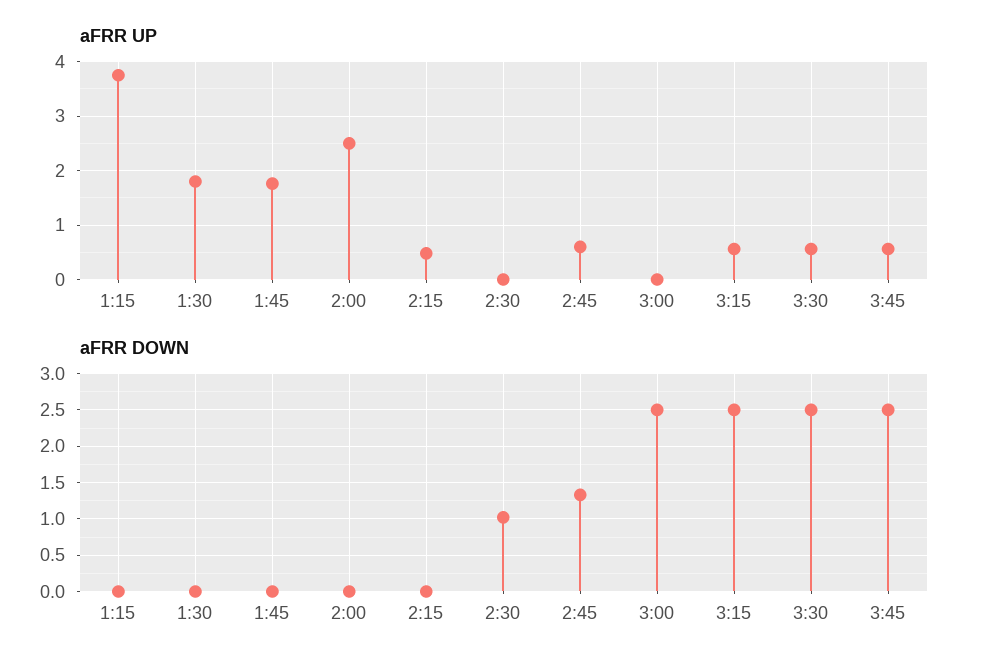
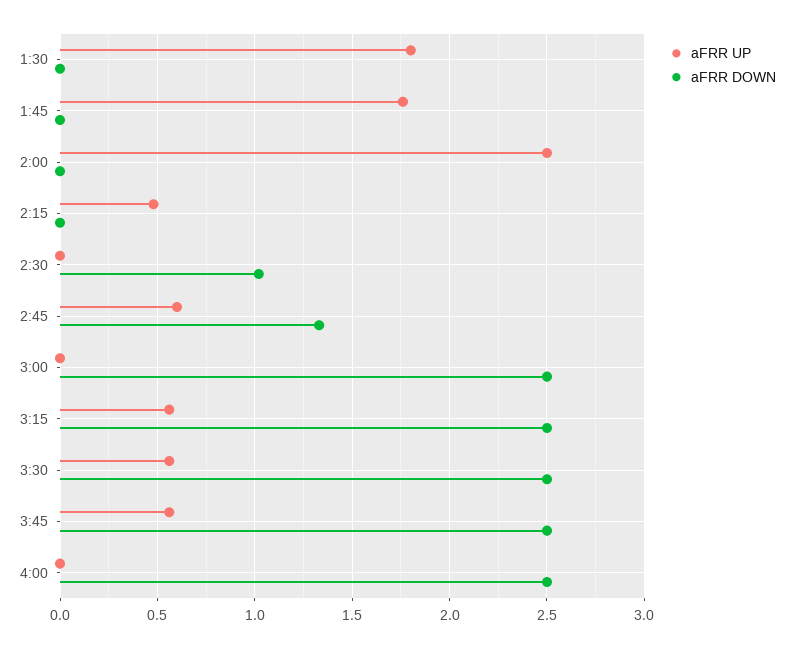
aFRR UP, 1:15: 3.8 -> none
aFRR DOWN, 1:15: 0 -> none
aFRR UP, 4:00: none -> 0
aFRR DOWN, 4:00: none -> 2.5

